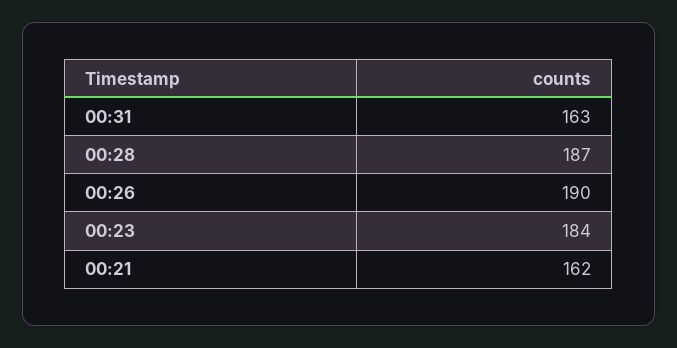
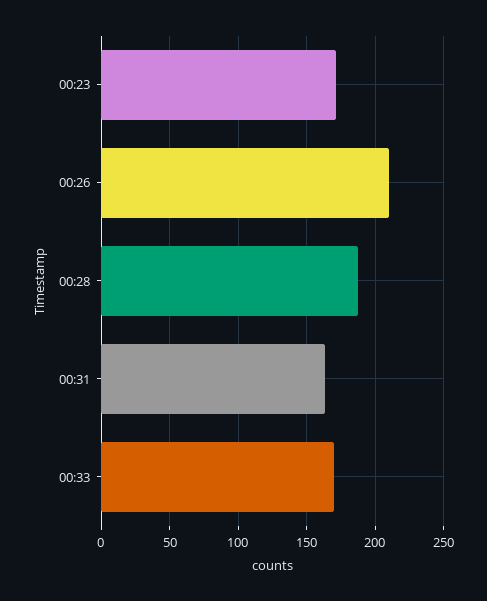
00:26: 190 -> 210
00:23: 184 -> 170
00:21: 162 -> none
00:33: none -> 170

